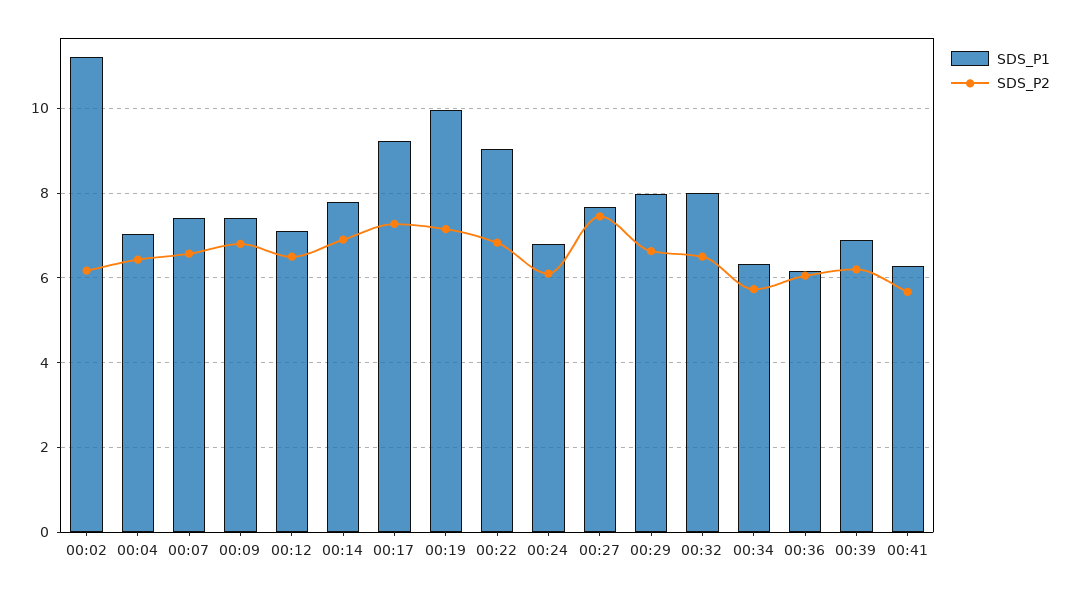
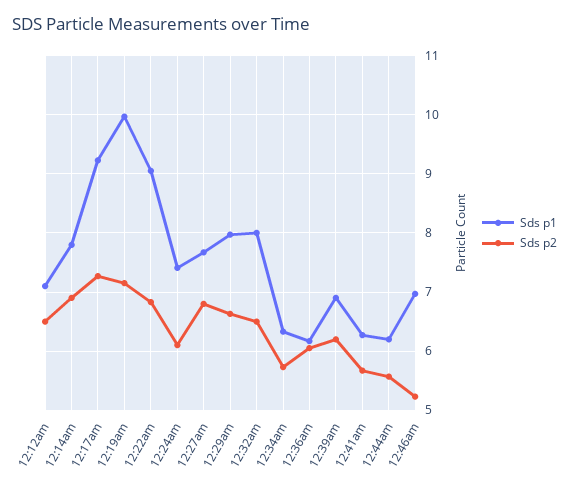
SDS_P1, 00:02: 11.2 -> none
SDS_P2, 00:02: 6.2 -> none
SDS_P1, 00:04: 7 -> none
SDS_P2, 00:04: 6.4 -> none
SDS_P1, 00:07: 7.4 -> none
SDS_P2, 00:07: 6.6 -> none
SDS_P1, 00:09: 7.4 -> none
SDS_P2, 00:09: 6.8 -> none
SDS_P1, 00:24: 6.8 -> 7.4
SDS_P2, 00:27: 7.4 -> 6.8
SDS_P1, 12:44am: none -> 6.2
SDS_P2, 12:44am: none -> 5.6
SDS_P1, 12:46am: none -> 7
SDS_P2, 12:46am: none -> 5.2

